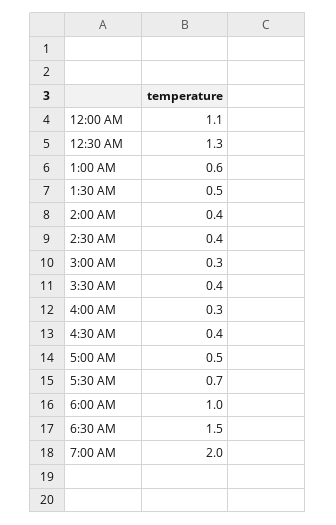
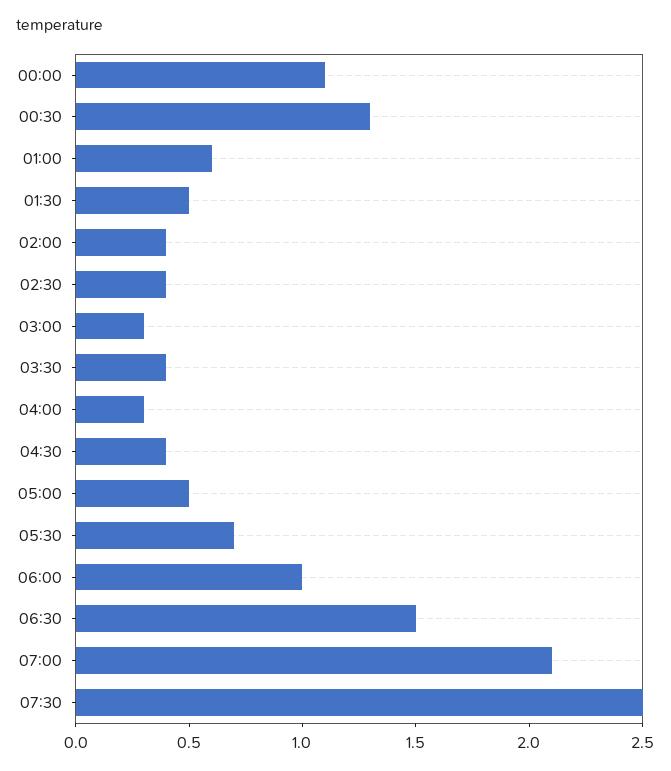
7:00 AM: 2 -> 2.1
07:30: none -> 2.5

